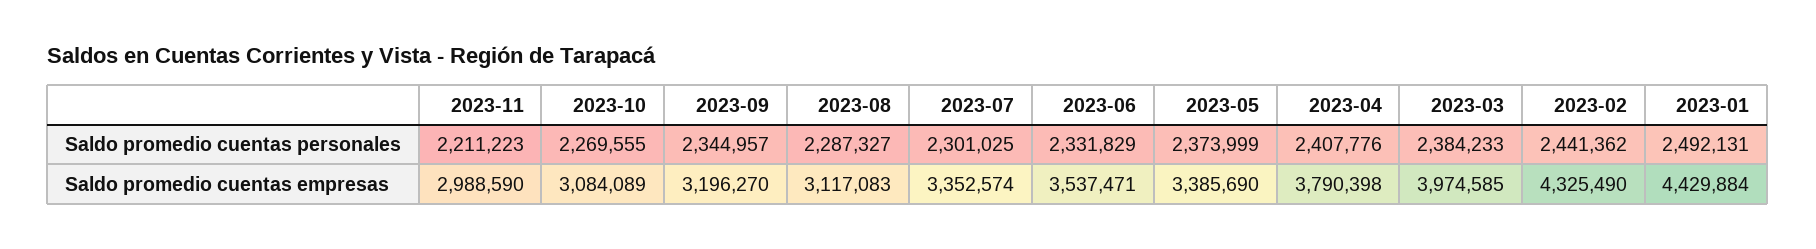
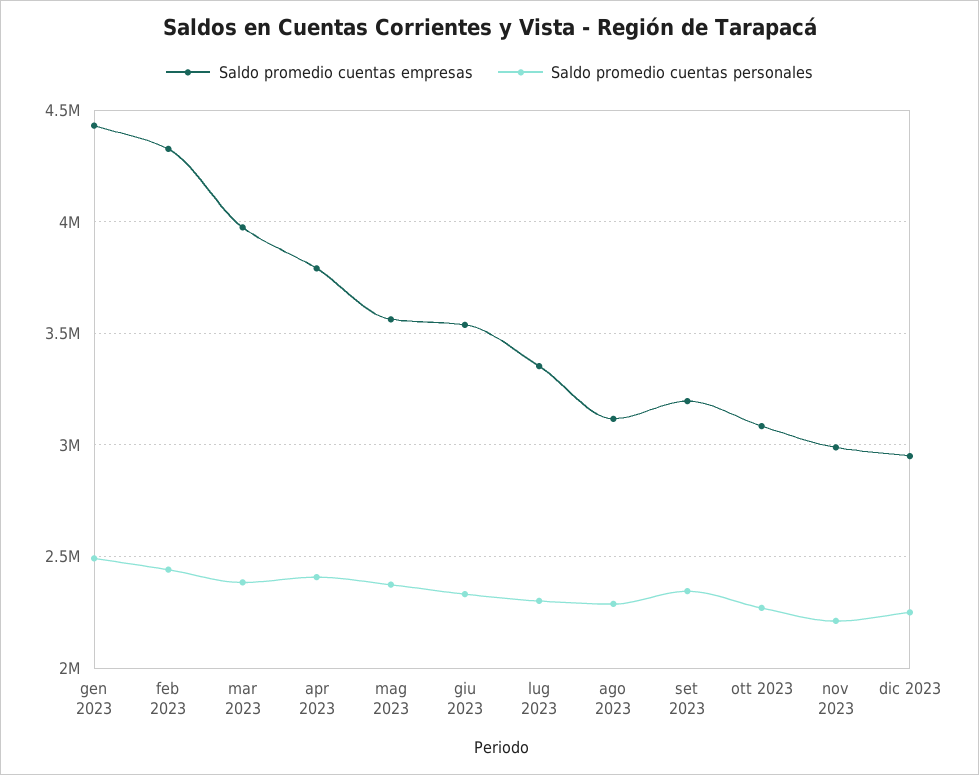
Saldo promedio cuentas empresas, 2023-05: 3385690 -> 3550000
Saldo promedio cuentas empresas, dic 2023: none -> 2950000
Saldo promedio cuentas personales, dic 2023: none -> 2250000

